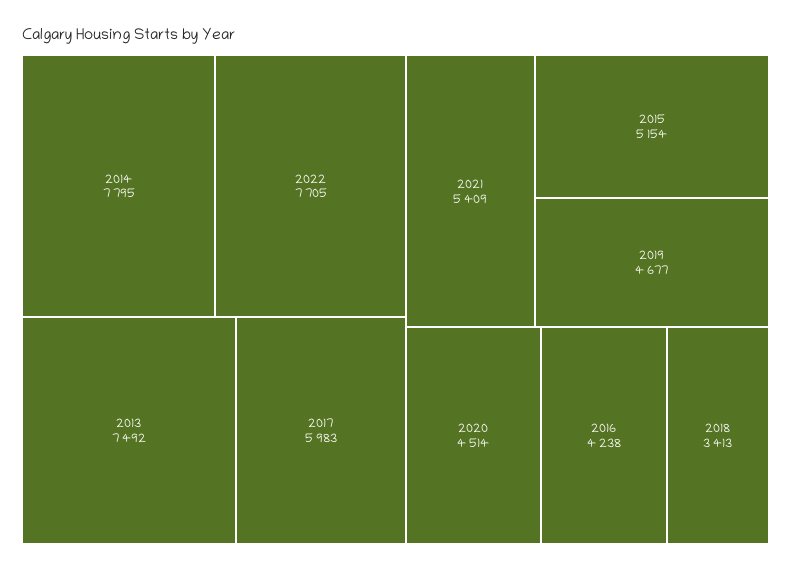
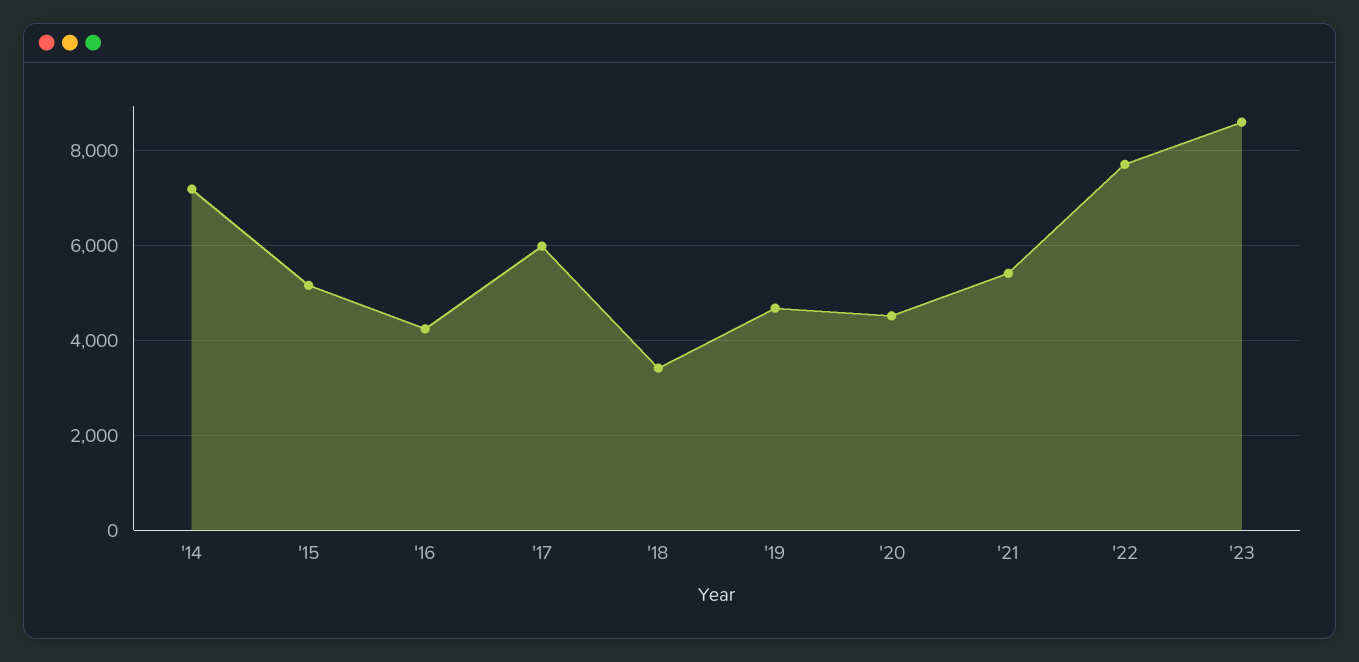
2014: 7795 -> 7200
2013: 7492 -> none
'23: none -> 8600

